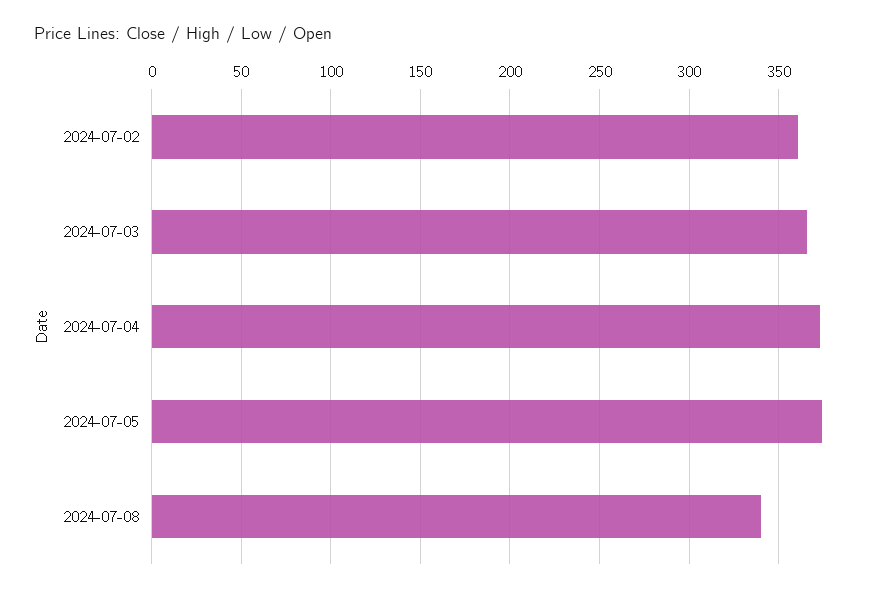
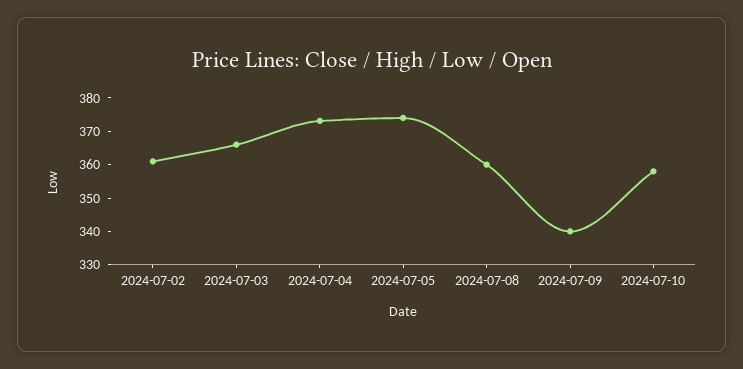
2024-07-08: 340 -> 360
2024-07-09: none -> 340
2024-07-10: none -> 357.5

